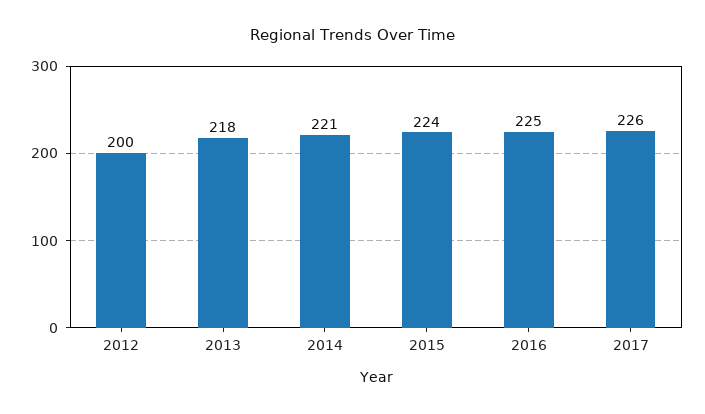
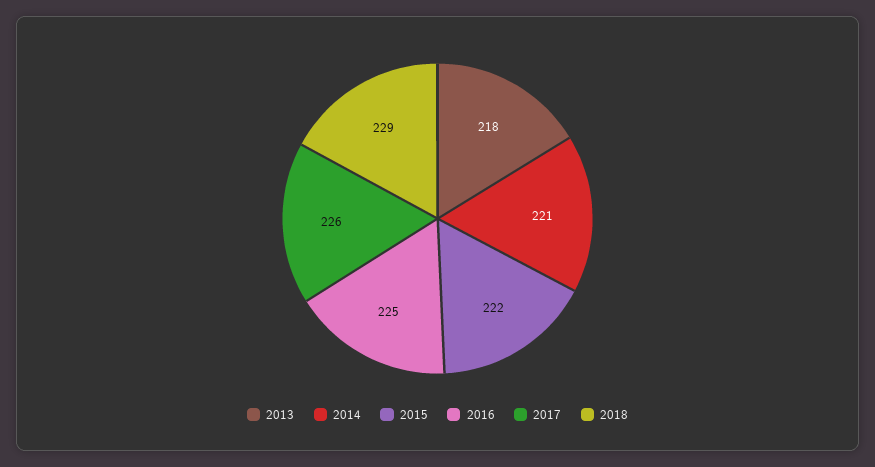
2012: 200 -> none
2015: 224 -> 222
2018: none -> 229

